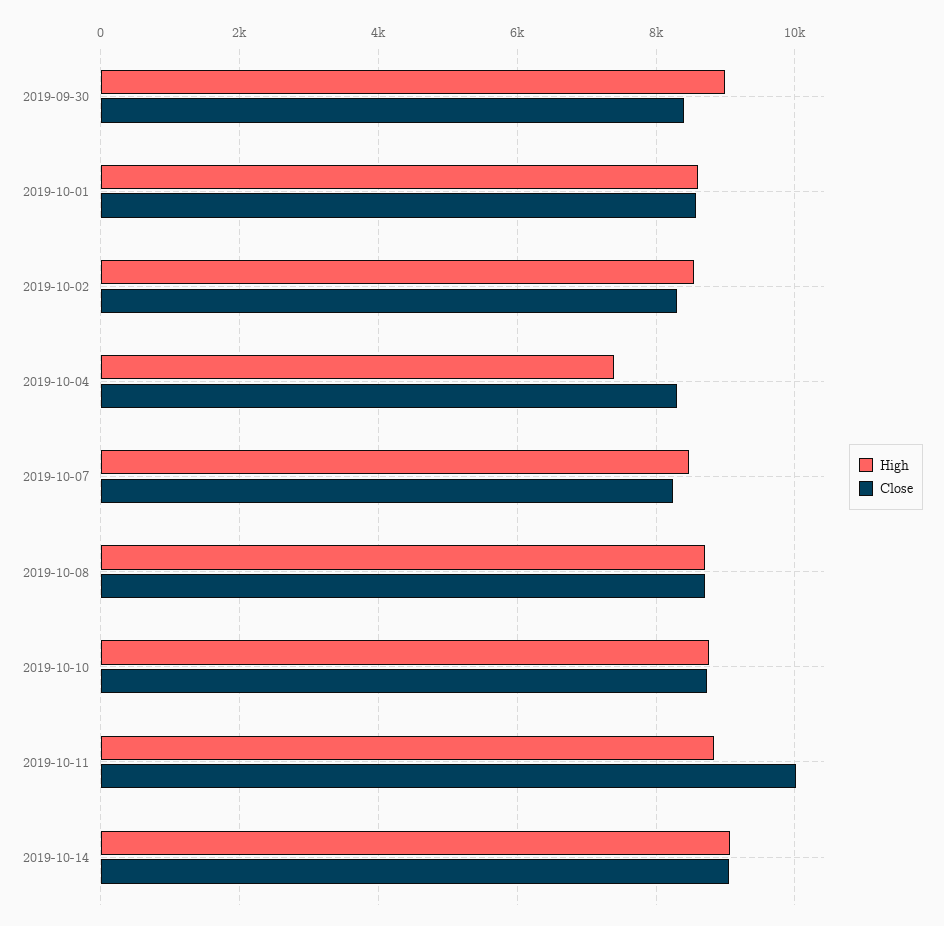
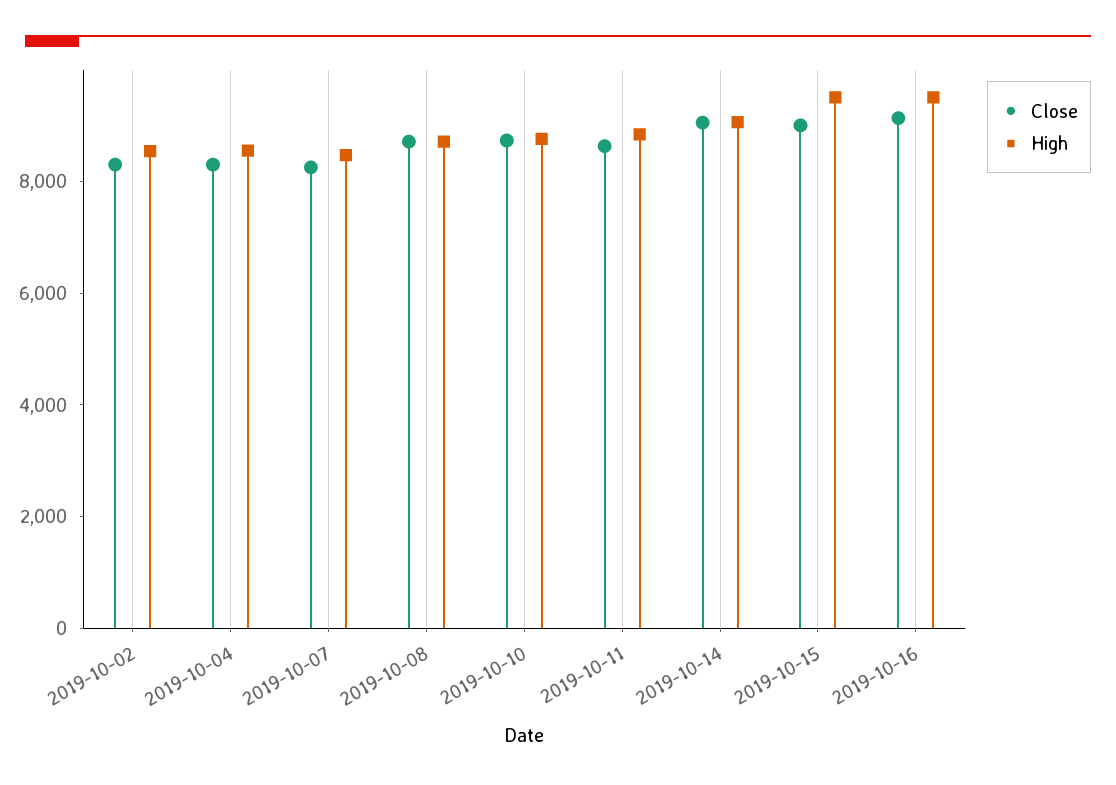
High, 2019-09-30: 9000 -> none
Close, 2019-09-30: 8400 -> none
High, 2019-10-01: 8600 -> none
Close, 2019-10-01: 8600 -> none
High, 2019-10-04: 7400 -> 8500
Close, 2019-10-11: 10000 -> 8500
Close, 2019-10-15: none -> 9000
High, 2019-10-15: none -> 9500
Close, 2019-10-16: none -> 9000
High, 2019-10-16: none -> 9500

